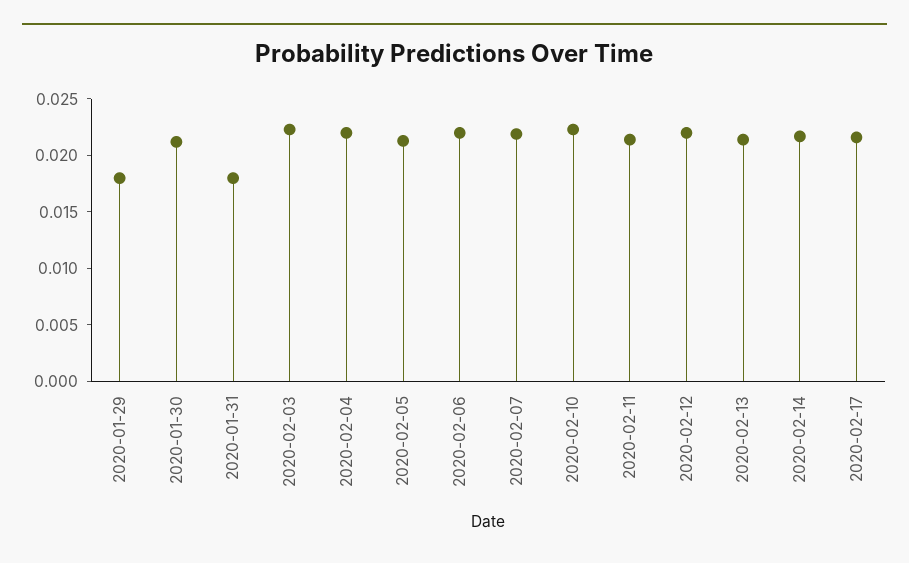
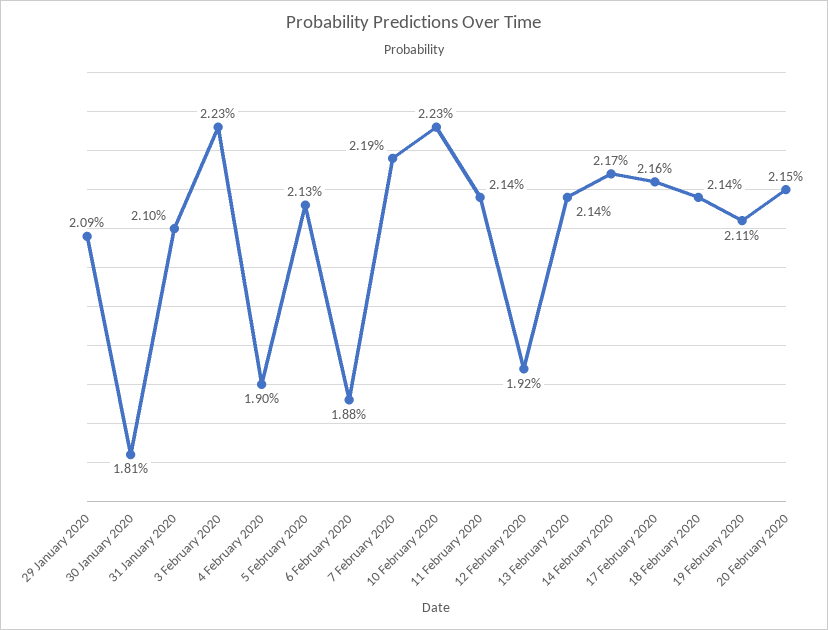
2020-01-29: 0.018 -> 0.0209
2020-01-30: 0.021 -> 0.0181
2020-01-31: 0.018 -> 0.021
2020-02-04: 0.022 -> 0.019
2020-02-06: 0.022 -> 0.0188
2020-02-12: 0.022 -> 0.0192
18 February 2020: none -> 0.0214
19 February 2020: none -> 0.0211
20 February 2020: none -> 0.0215

